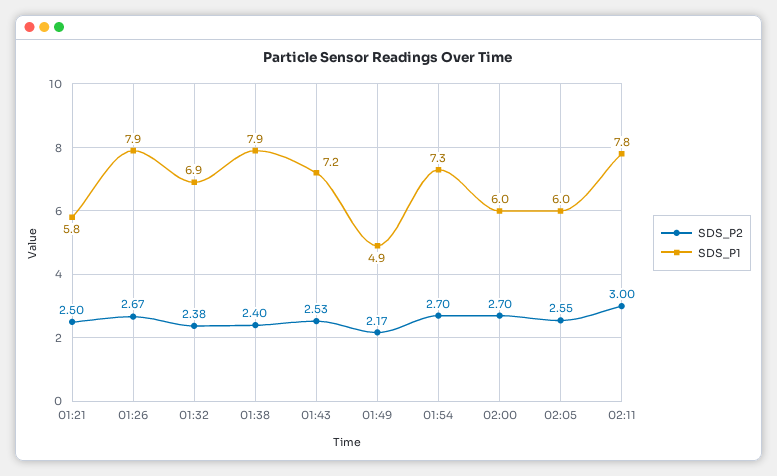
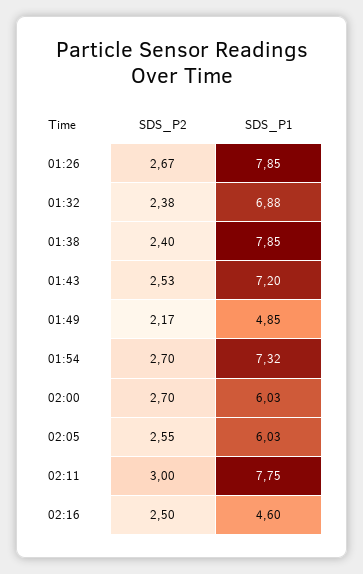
SDS_P2, 01:21: 2.5 -> none
SDS_P1, 01:21: 5.8 -> none
SDS_P2, 02:16: none -> 2.5
SDS_P1, 02:16: none -> 4.6

